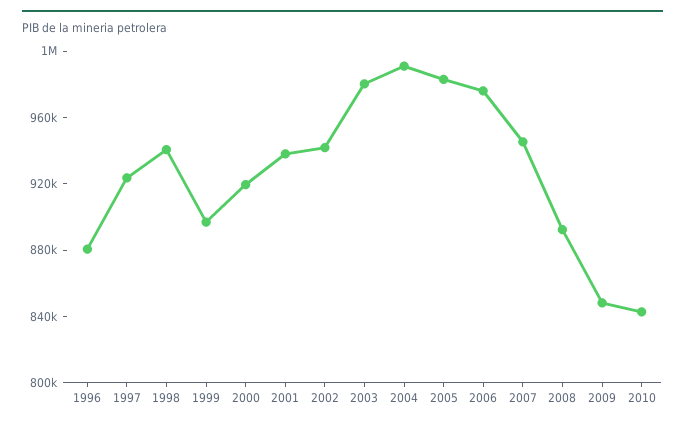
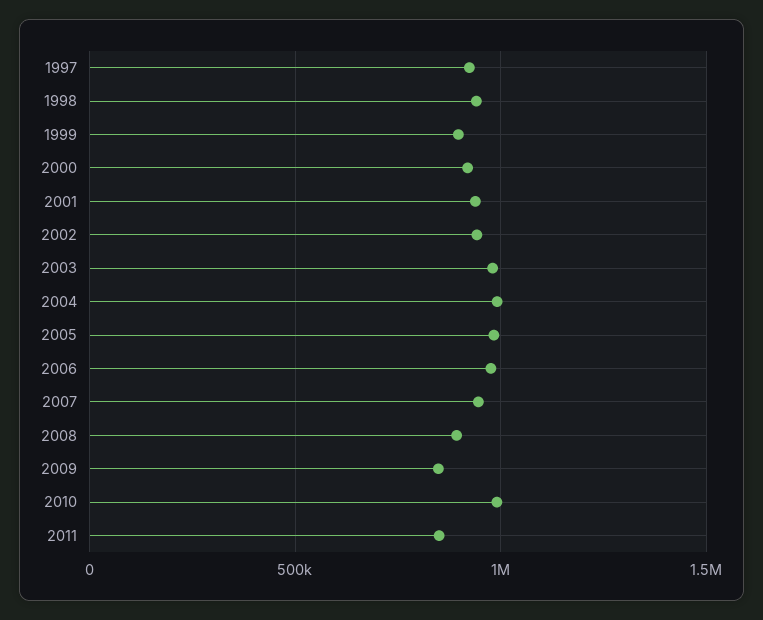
1996: 880000 -> none
2010: 840000 -> 1000000
2011: none -> 850000

